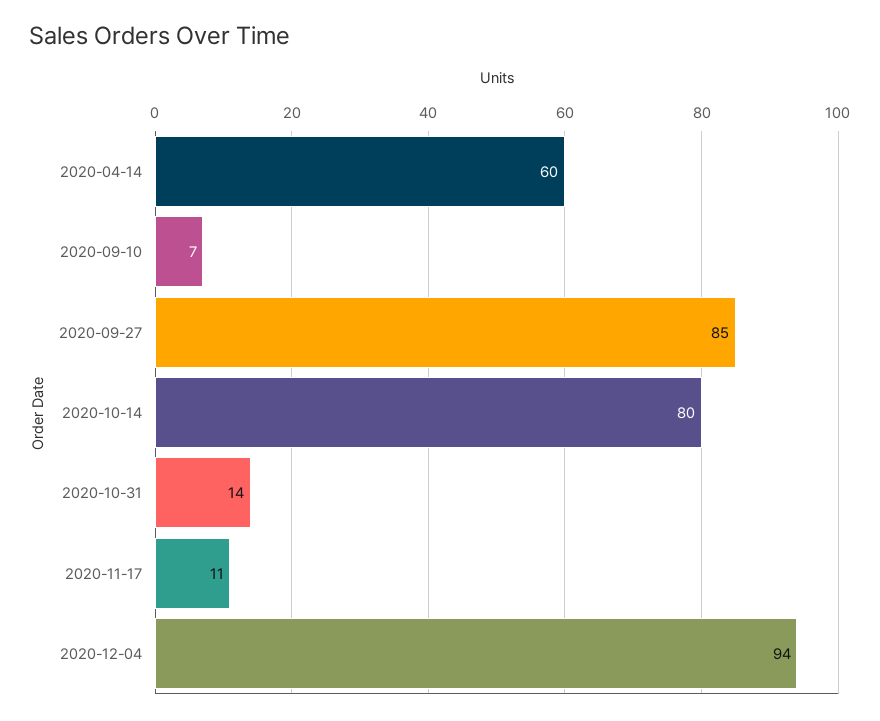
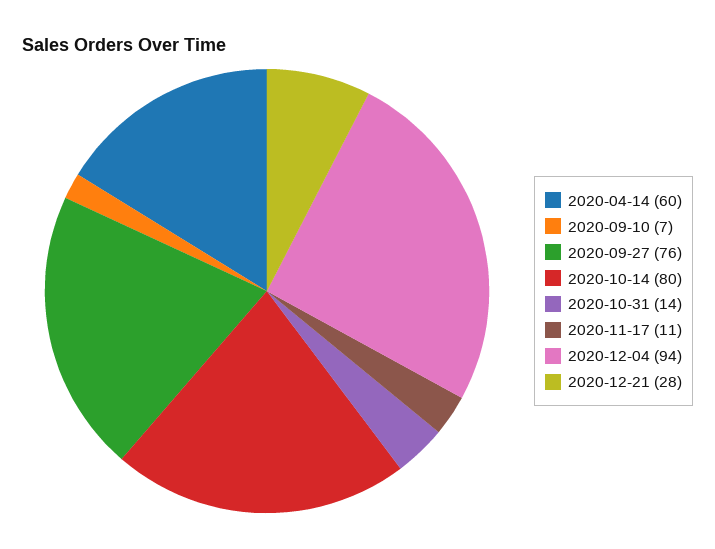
2020-09-27: 85 -> 76
2020-12-21: none -> 28

